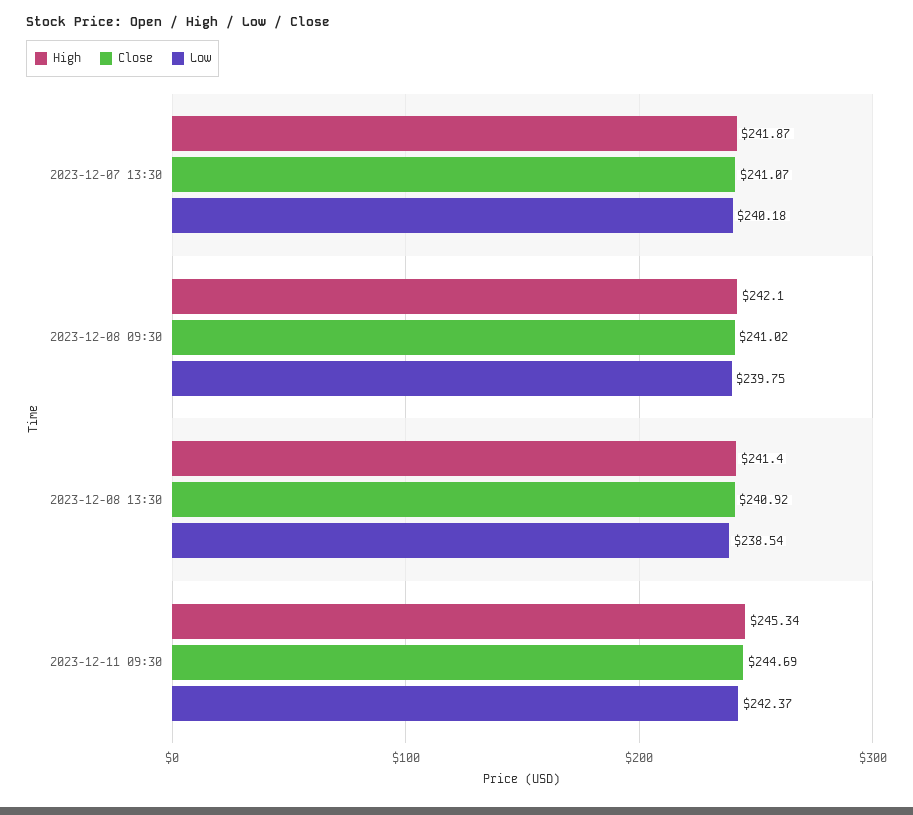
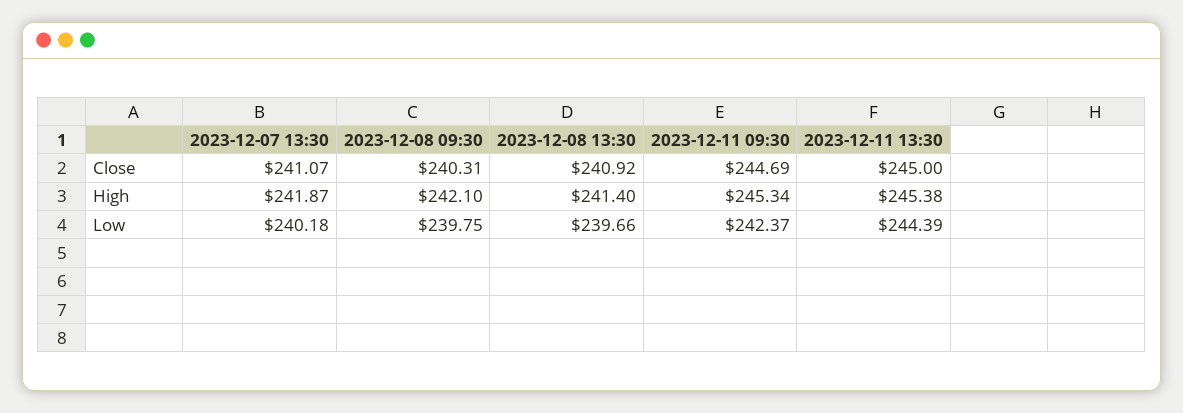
Close, 2023-12-08 09:30: 241.02 -> 240.31
Low, 2023-12-08 13:30: 238.54 -> 239.66
Close, 2023-12-11 13:30: none -> 245
High, 2023-12-11 13:30: none -> 245.38
Low, 2023-12-11 13:30: none -> 244.39

